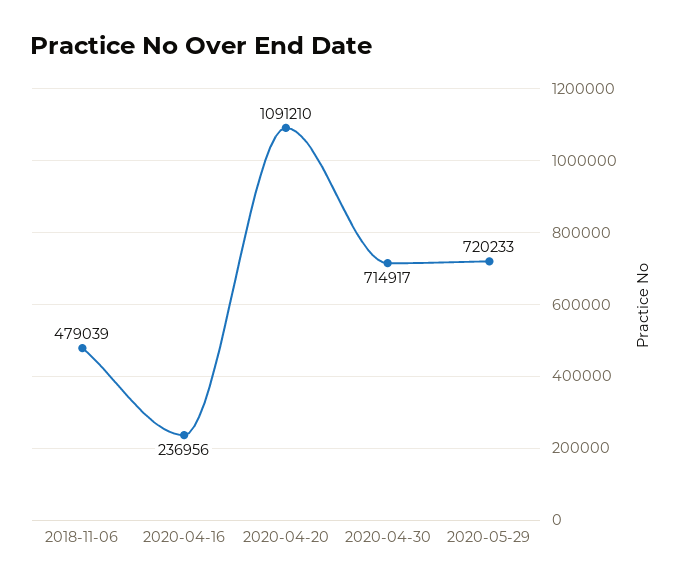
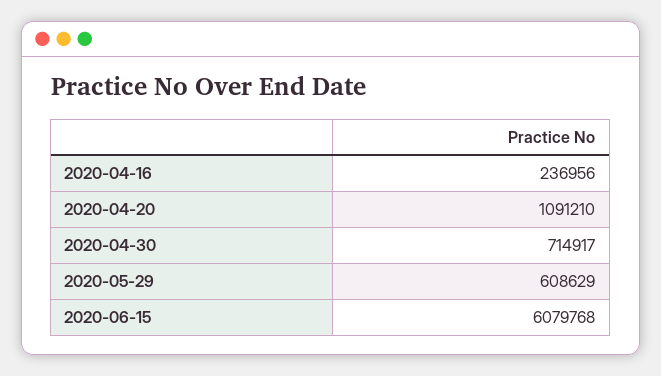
2018-11-06: 479039 -> none
2020-05-29: 720233 -> 608629
2020-06-15: none -> 6079768

